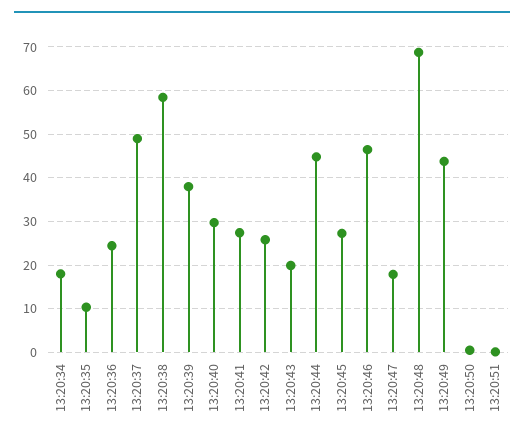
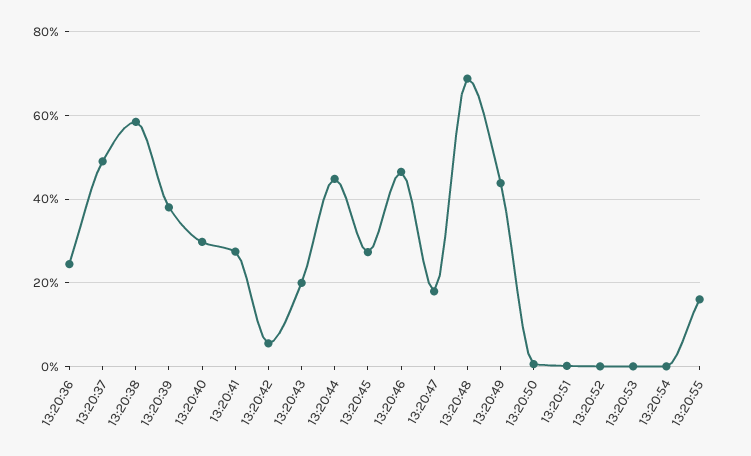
13:20:34: 18 -> none
13:20:35: 10 -> none
13:20:42: 26 -> 6
13:20:52: none -> 0
13:20:53: none -> 0
13:20:54: none -> 0
13:20:55: none -> 16

